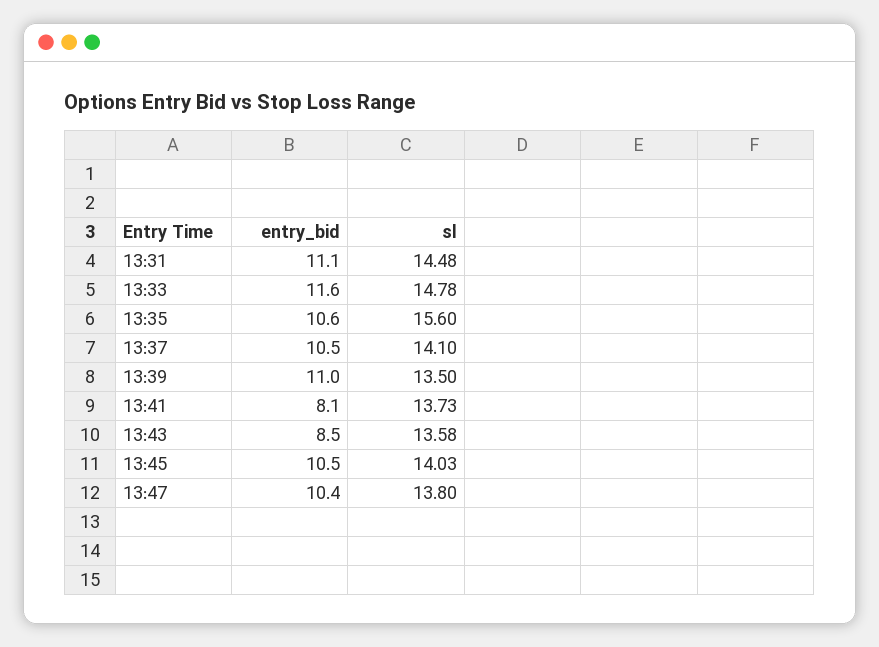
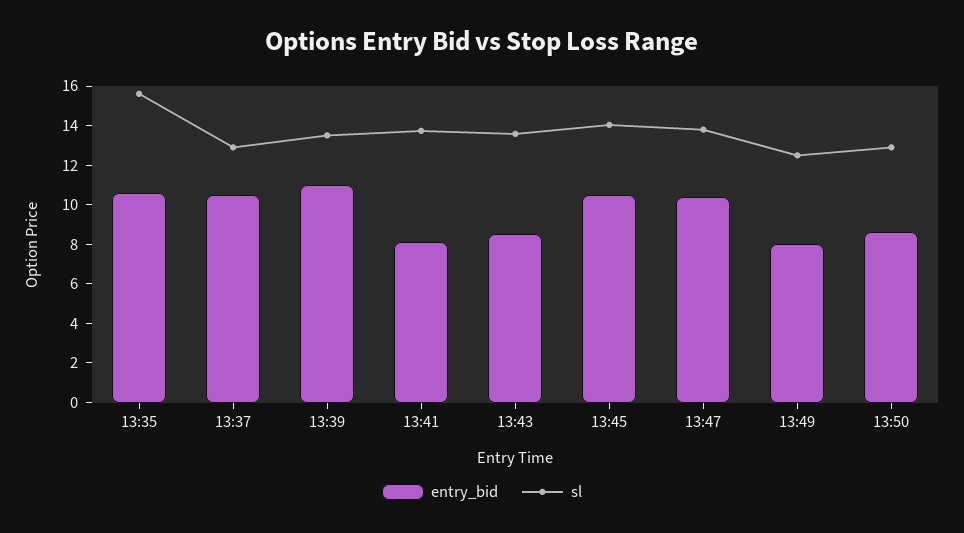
entry_bid, 13:31: 11.1 -> none
sl, 13:31: 14.48 -> none
entry_bid, 13:33: 11.6 -> none
sl, 13:33: 14.78 -> none
sl, 13:37: 14.1 -> 13
entry_bid, 13:49: none -> 8
sl, 13:49: none -> 12.5
entry_bid, 13:50: none -> 8.5
sl, 13:50: none -> 13

